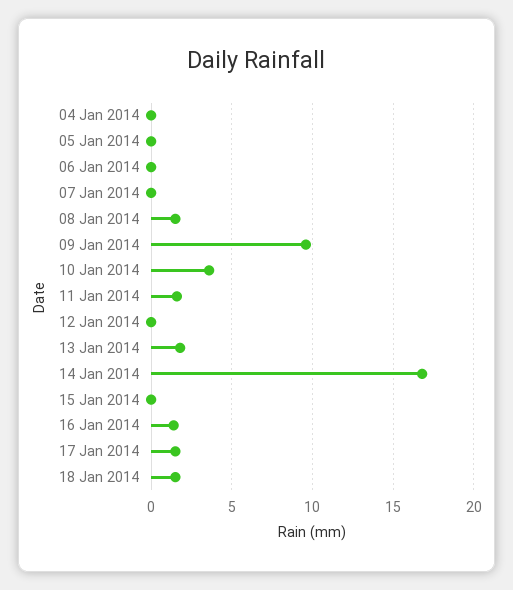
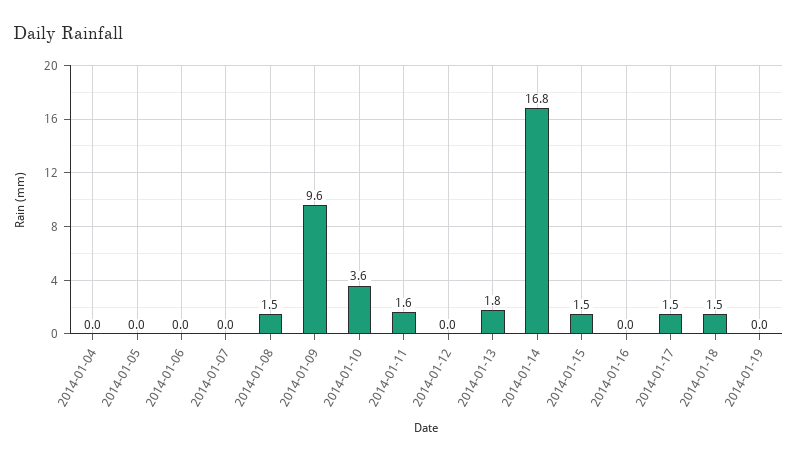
15 Jan 2014: 0 -> 1.5
16 Jan 2014: 1.5 -> 0
2014-01-19: none -> 0

